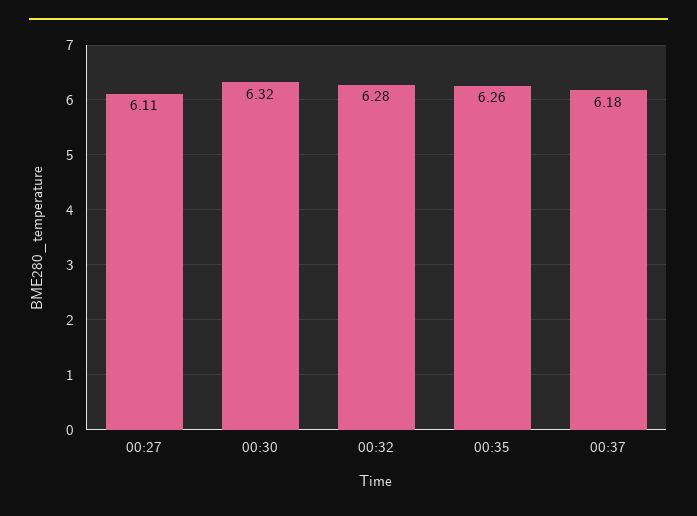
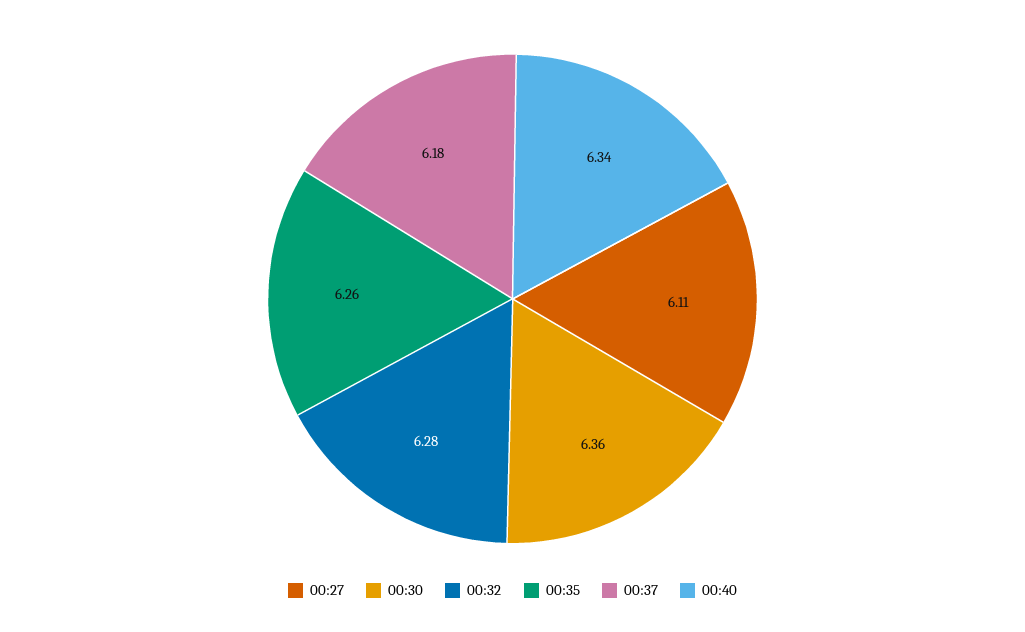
00:30: 6.32 -> 6.36
00:40: none -> 6.34

